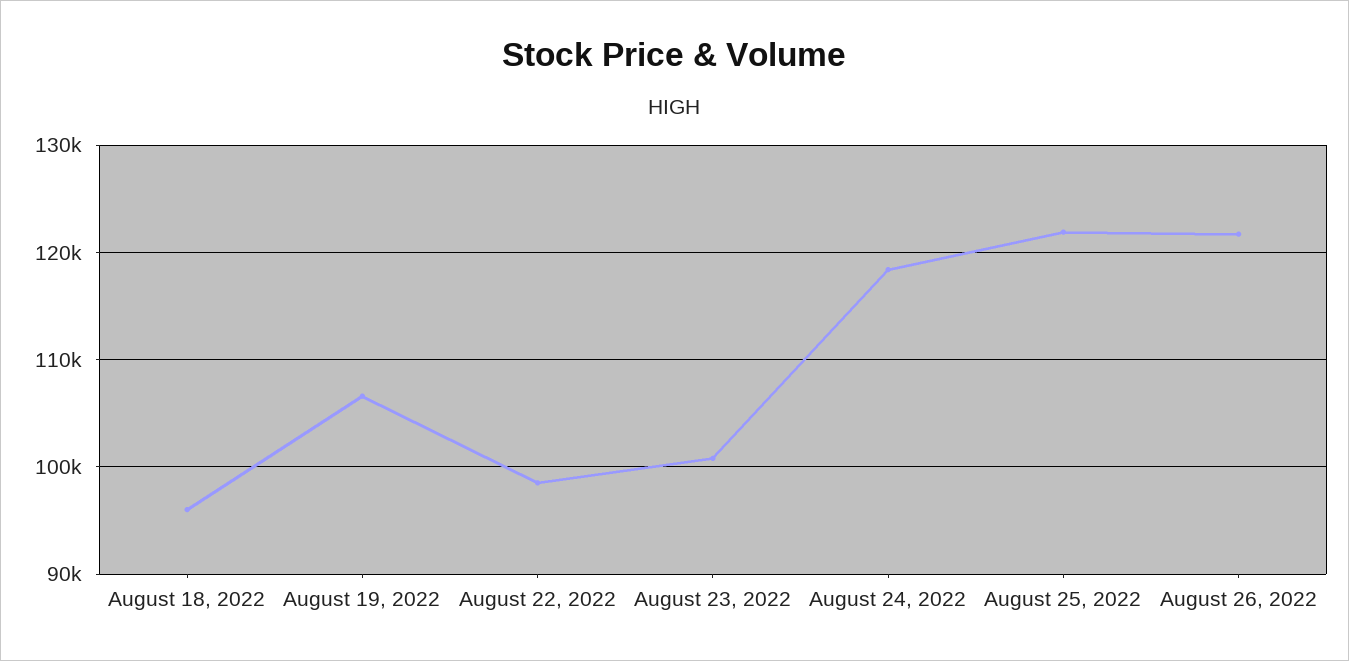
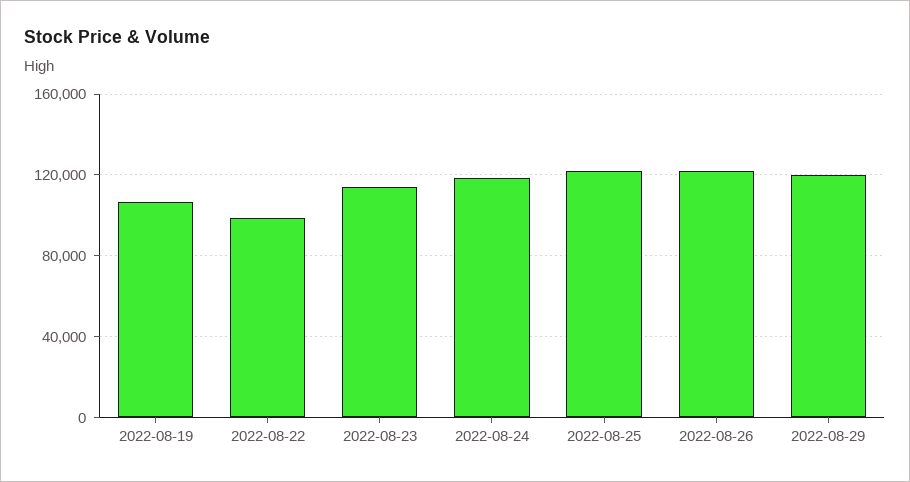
August 18, 2022: 96000 -> none
August 23, 2022: 101000 -> 115000
2022-08-29: none -> 120000

